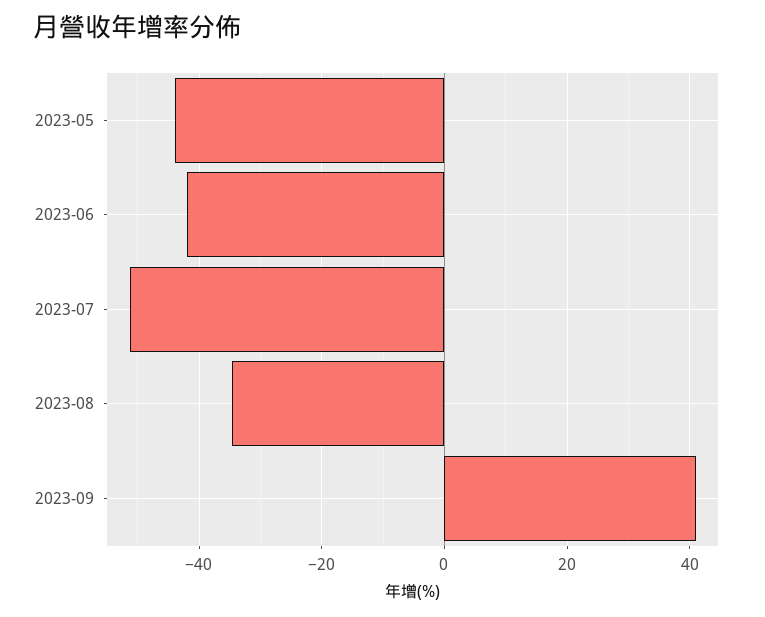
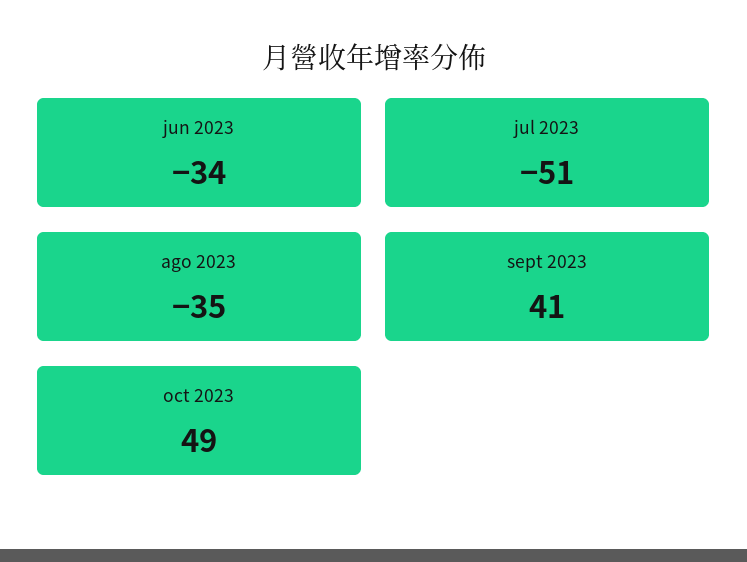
2023-05: -44 -> none
2023-06: -42 -> -34
oct 2023: none -> 49

